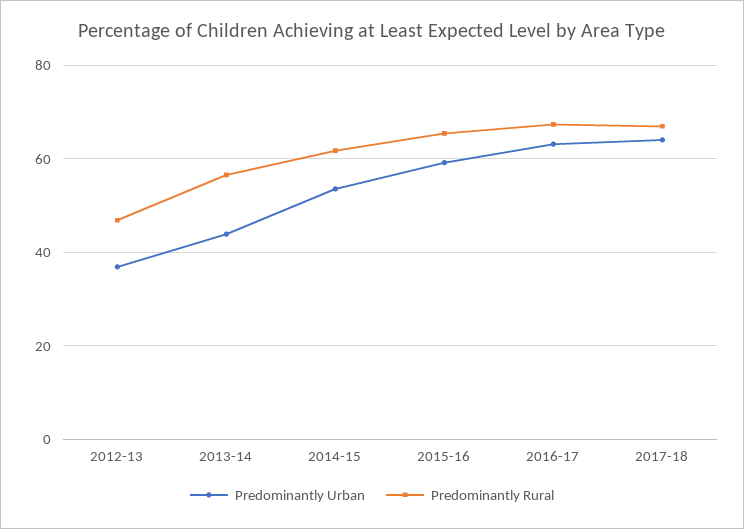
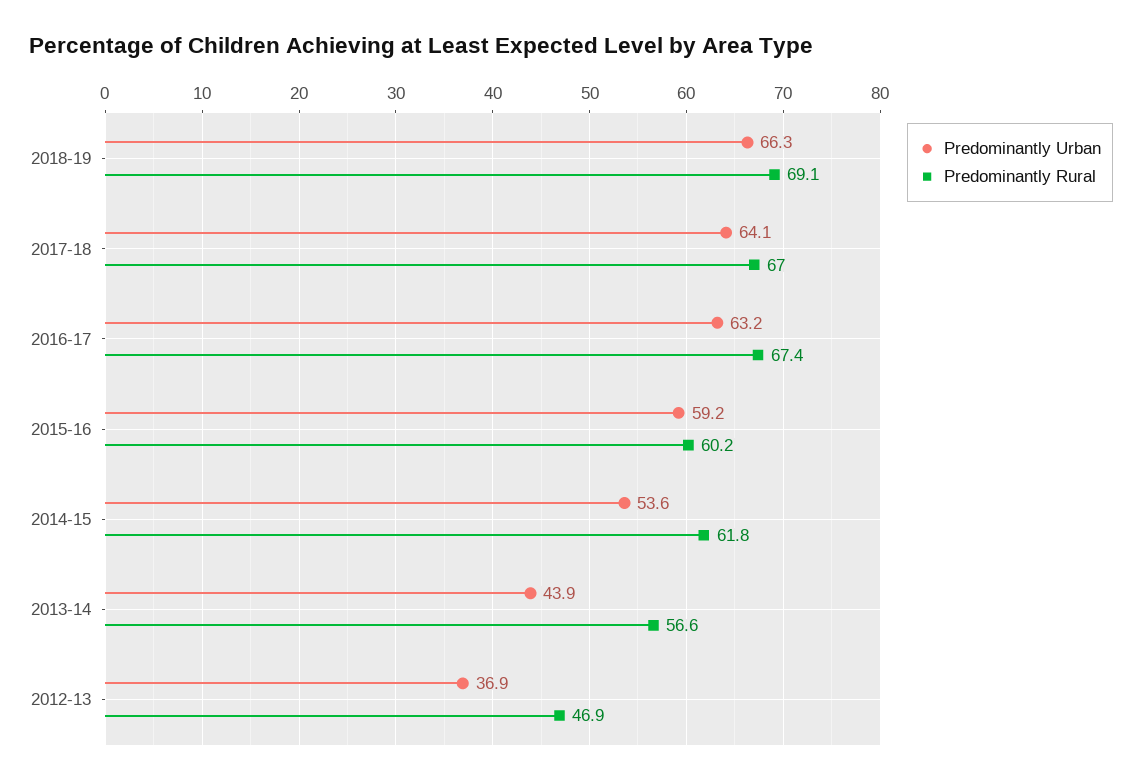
Predominantly Rural, 2015-16: 66 -> 60.2
Predominantly Urban, 2018-19: none -> 66.3
Predominantly Rural, 2018-19: none -> 69.1

